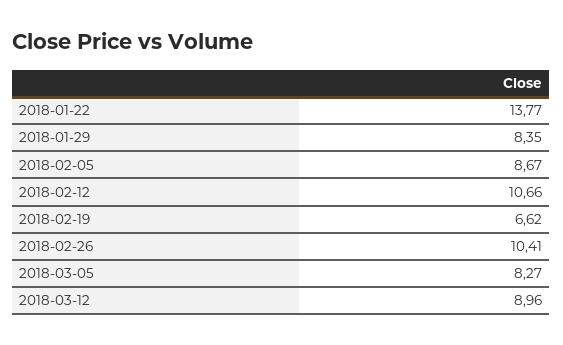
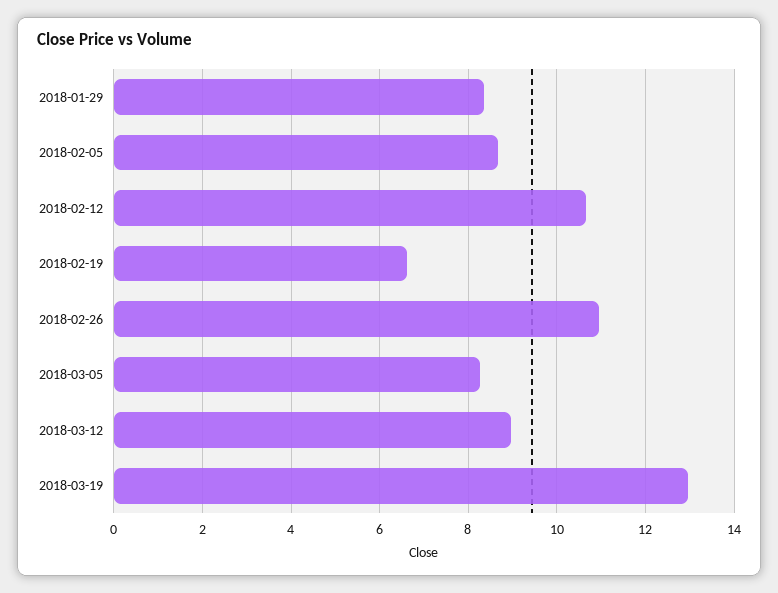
2018-01-22: 13.77 -> none
2018-02-26: 10.41 -> 11
2018-03-19: none -> 13

